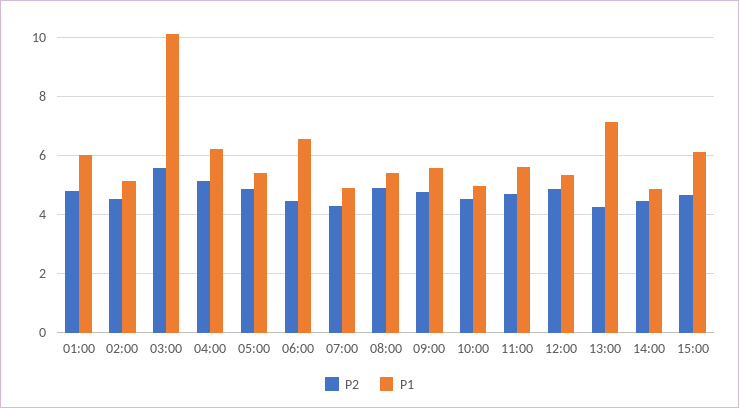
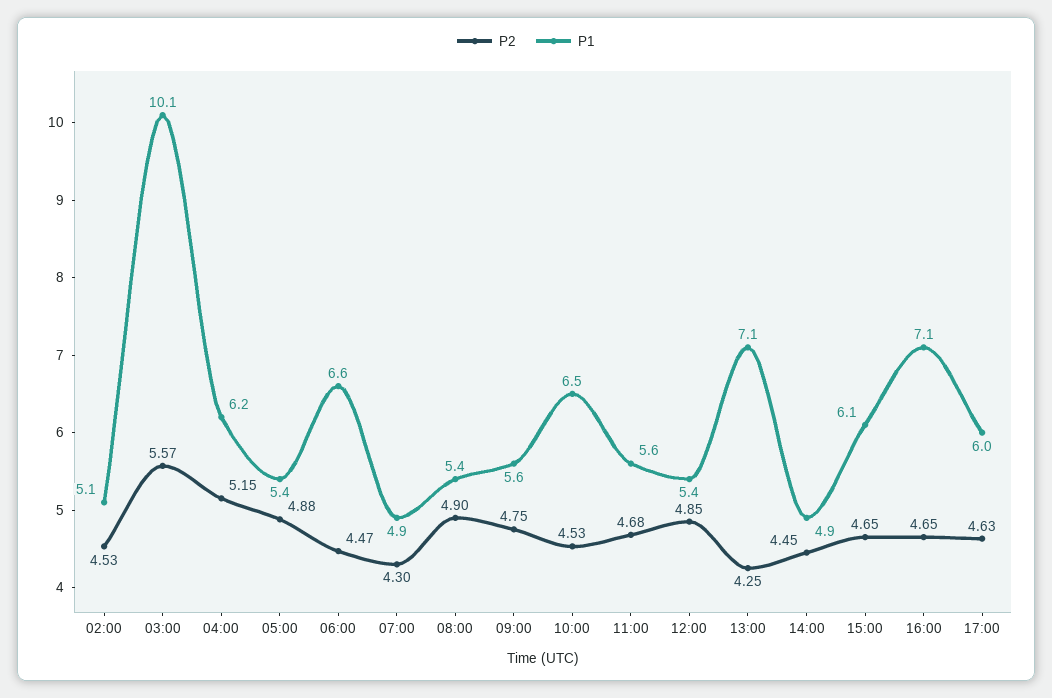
P2, 01:00: 4.75 -> none
P1, 01:00: 6 -> none
P1, 10:00: 5 -> 6.5
P2, 16:00: none -> 4.65
P1, 16:00: none -> 7.1
P2, 17:00: none -> 4.63
P1, 17:00: none -> 6

